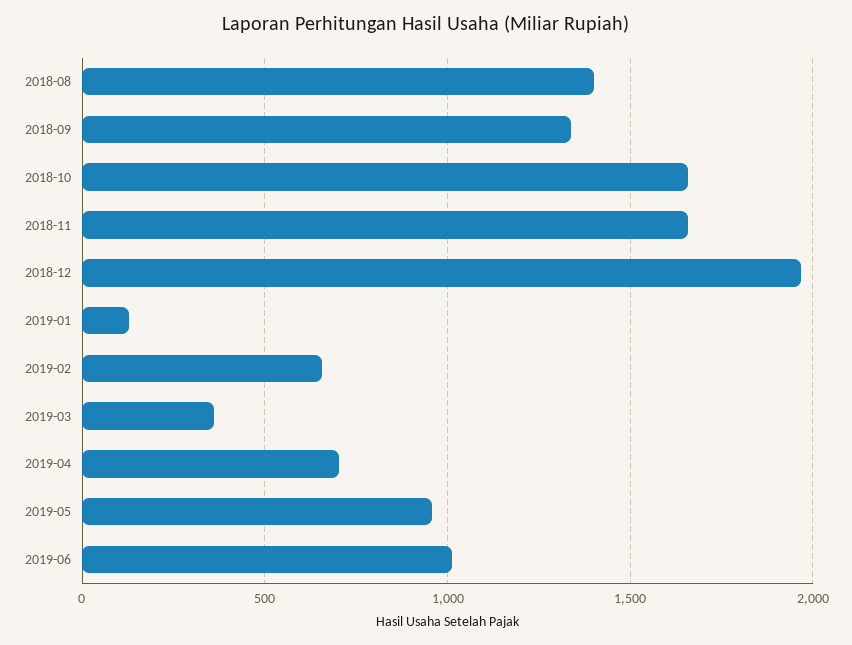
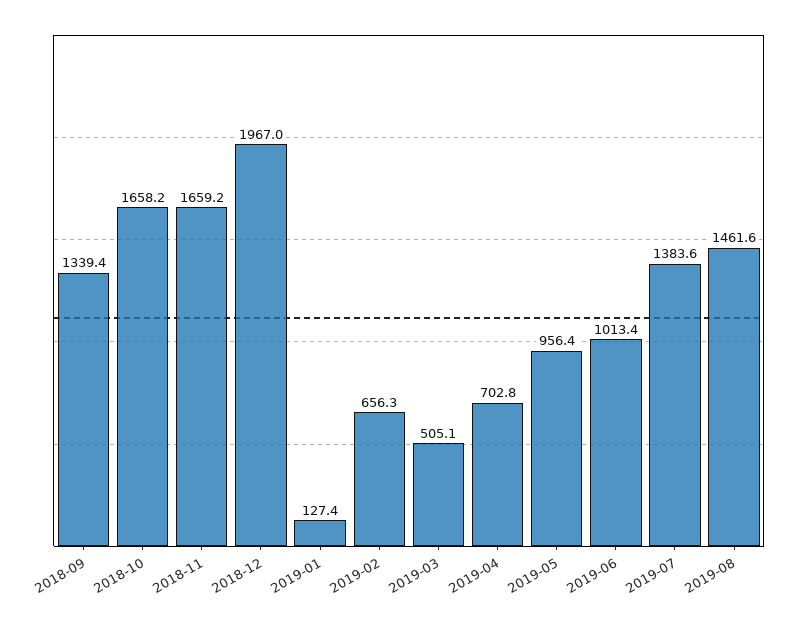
2018-08: 1400 -> none
2019-03: 350 -> 505.1
2019-07: none -> 1383.6
2019-08: none -> 1461.6

